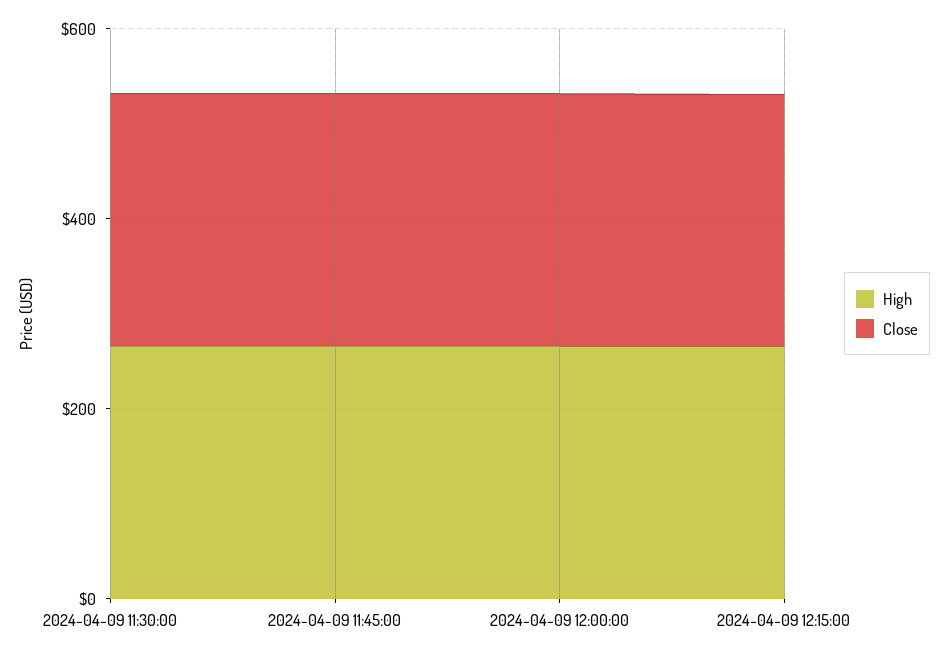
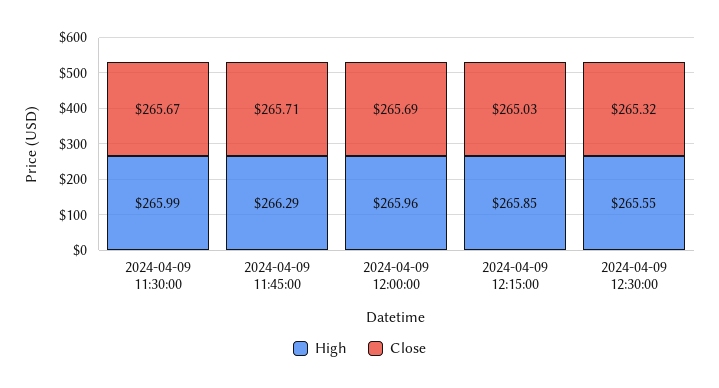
High, 2024-04-09 12:30:00: none -> 265.55
Close, 2024-04-09 12:30:00: none -> 265.32

